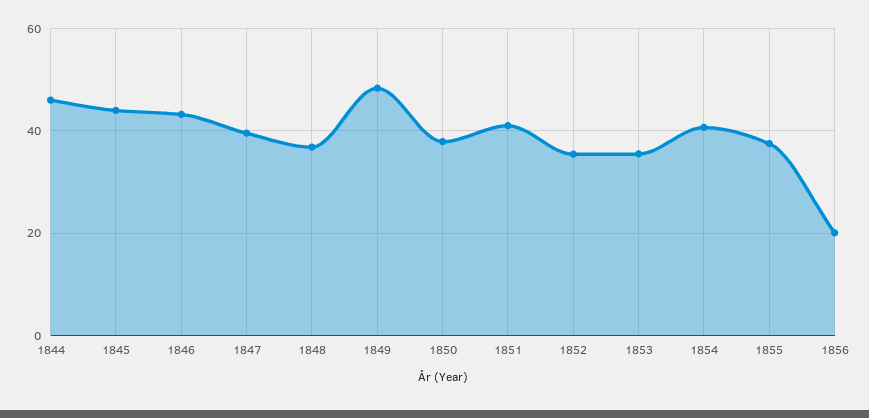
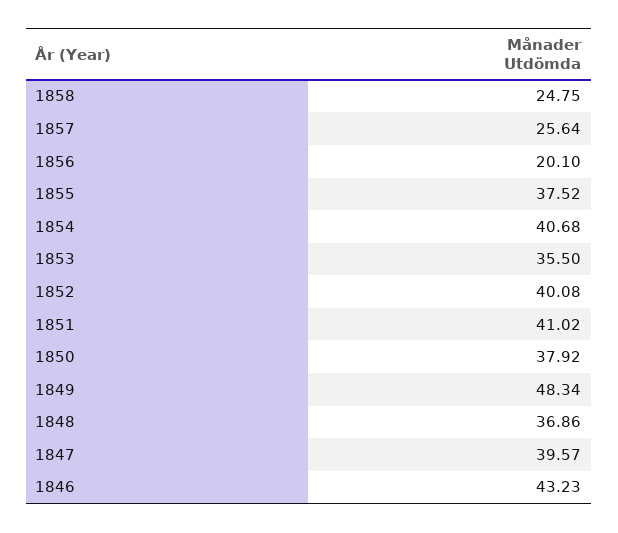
1844: 46 -> none
1845: 44 -> none
1852: 36 -> 40.08
1858: none -> 24.75
1857: none -> 25.64

